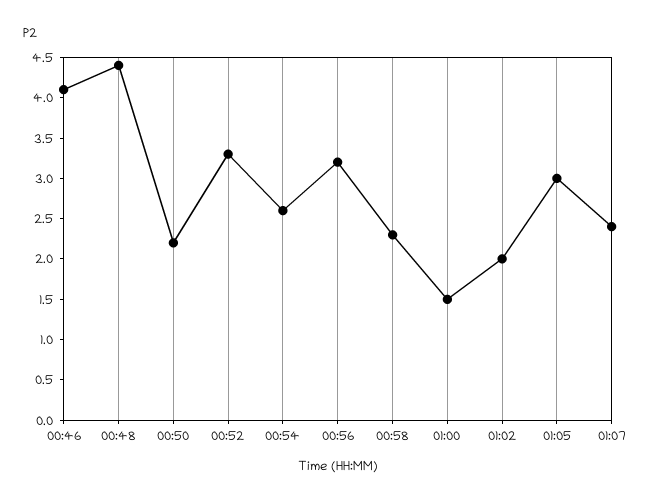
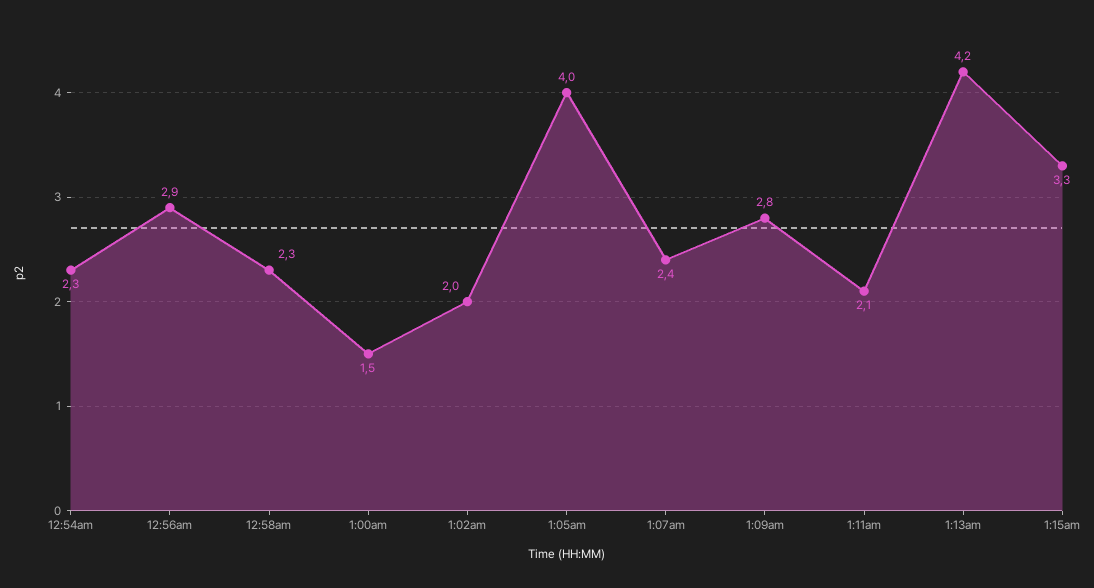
00:46: 4.1 -> none
00:48: 4.4 -> none
00:50: 2.2 -> none
00:52: 3.3 -> none
00:54: 2.6 -> 2.3
00:56: 3.2 -> 2.9
01:05: 3 -> 4
1:09am: none -> 2.8
1:11am: none -> 2.1
1:13am: none -> 4.2
1:15am: none -> 3.3

